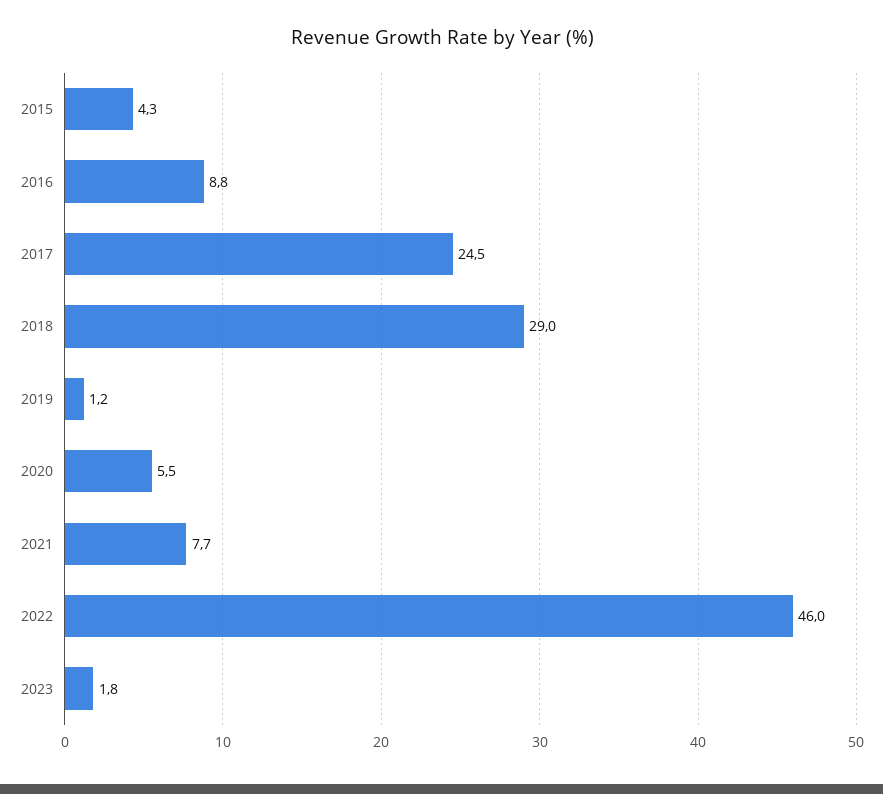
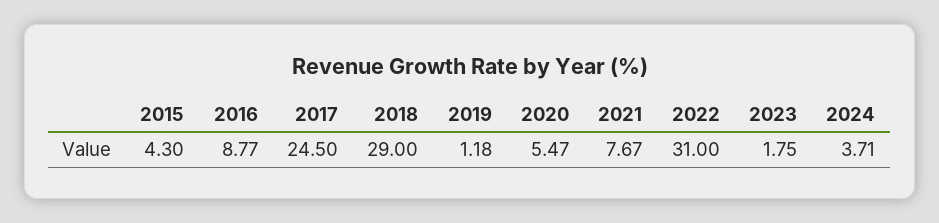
2022: 46 -> 31
2024: none -> 3.71

